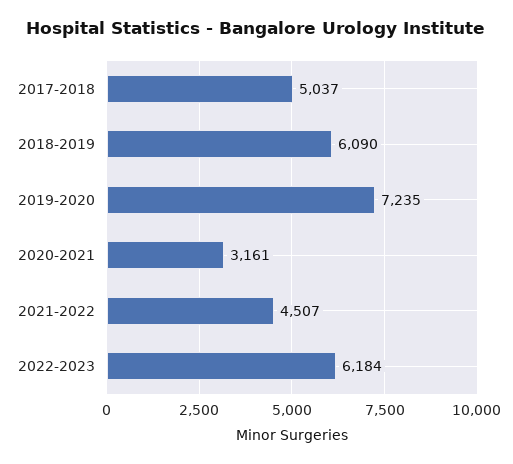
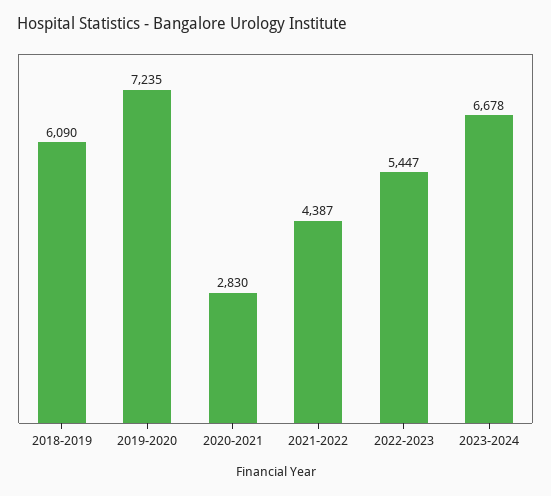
2017-2018: 5037 -> none
2020-2021: 3161 -> 2830
2021-2022: 4507 -> 4387
2022-2023: 6184 -> 5447
2023-2024: none -> 6678

